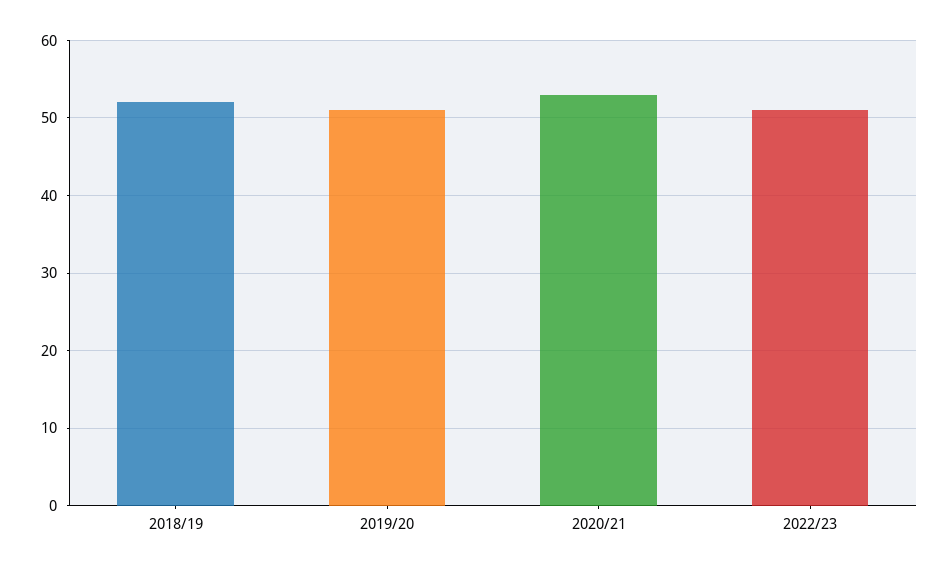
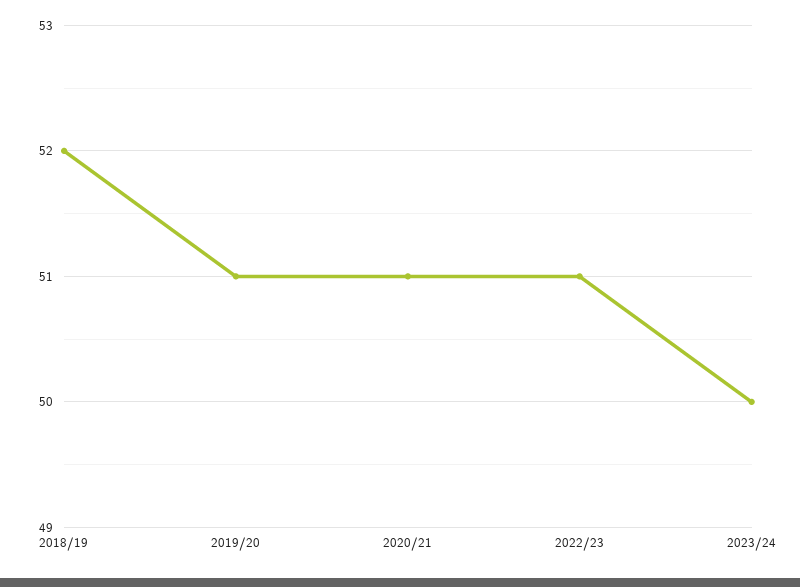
2020/21: 53 -> 51
2023/24: none -> 50

